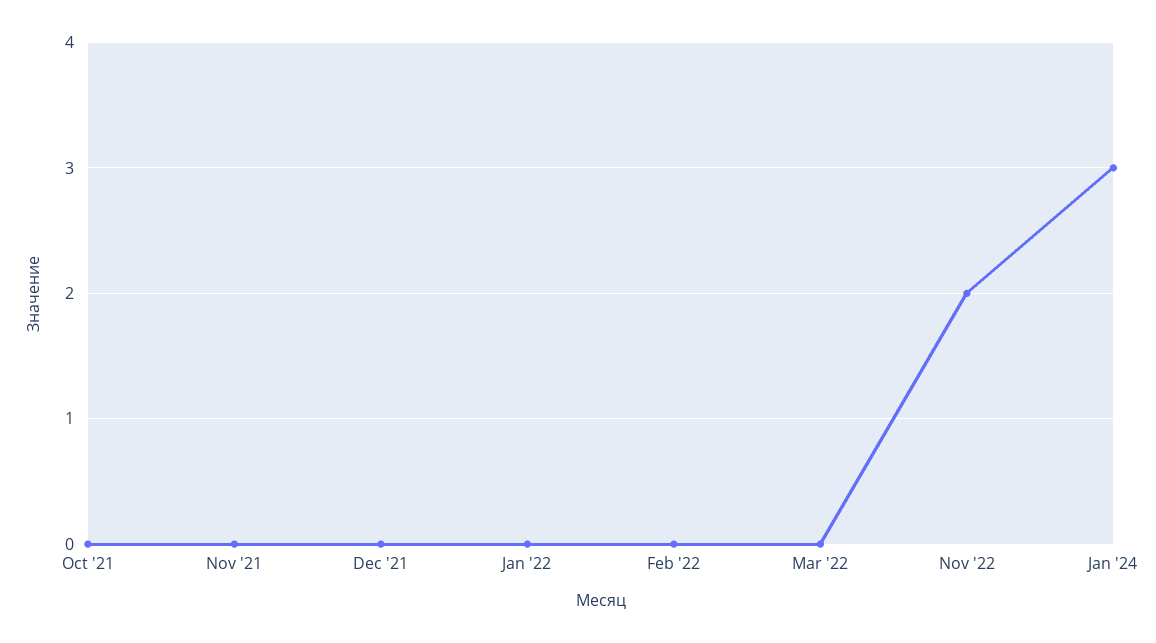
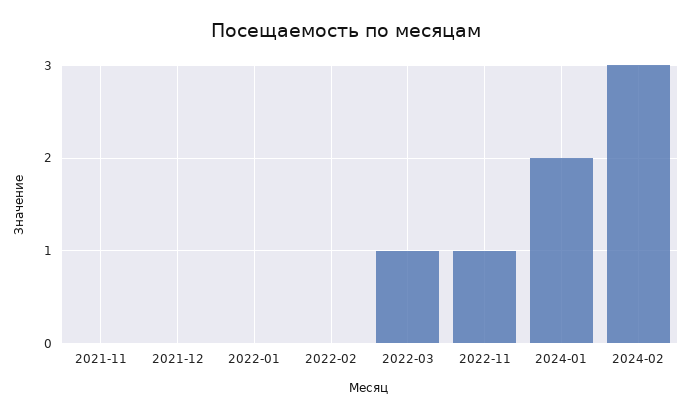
Oct '21: 0 -> none
Mar '22: 0 -> 1
Nov '22: 2 -> 1
Jan '24: 3 -> 2
2024-02: none -> 3

